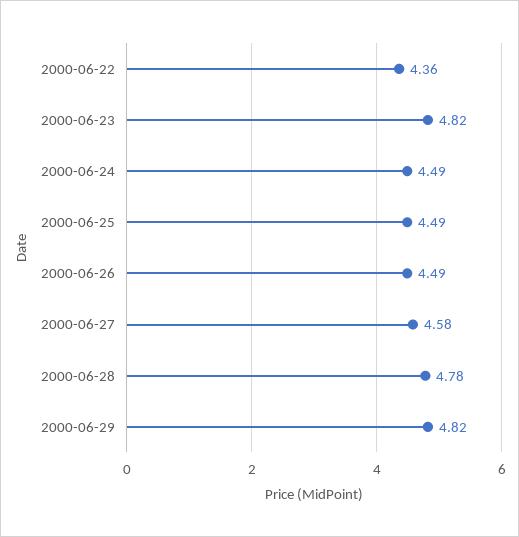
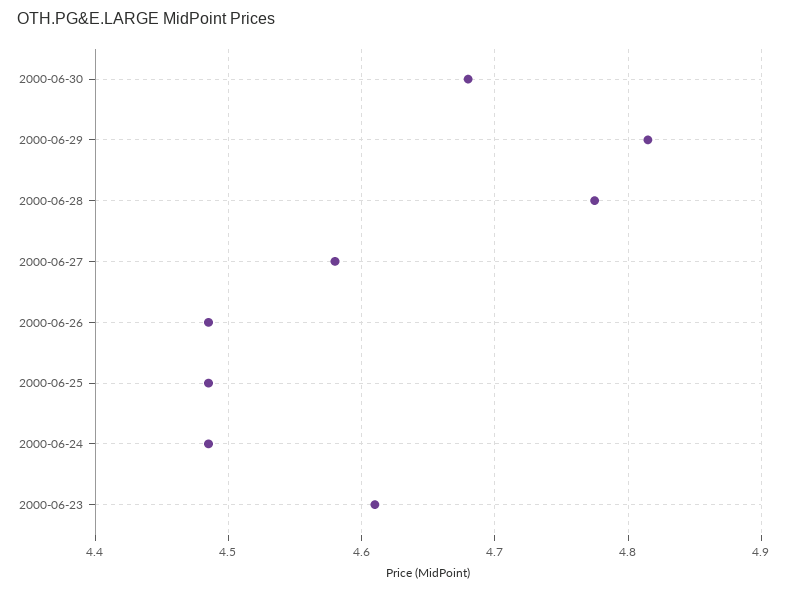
2000-06-22: 4.36 -> none
2000-06-23: 4.82 -> 4.61
2000-06-30: none -> 4.68

